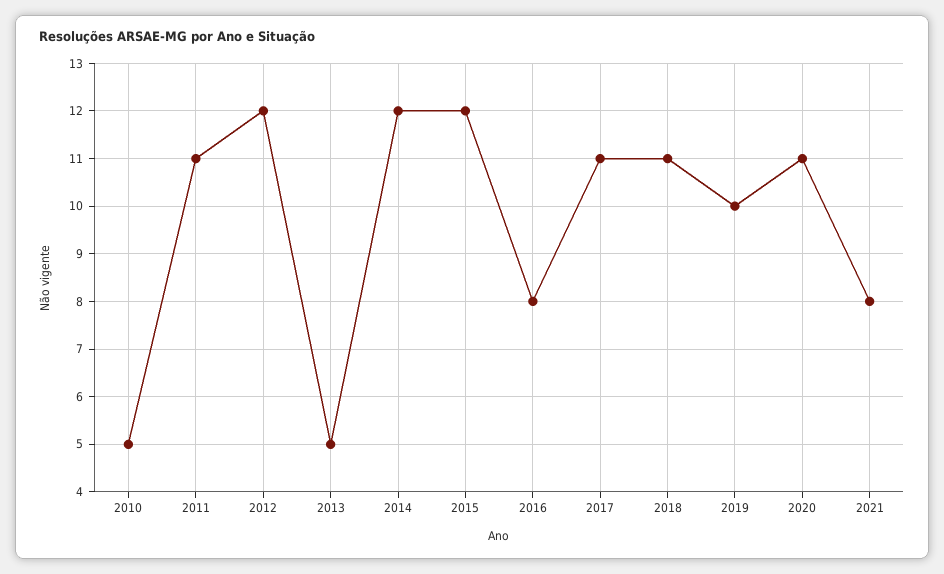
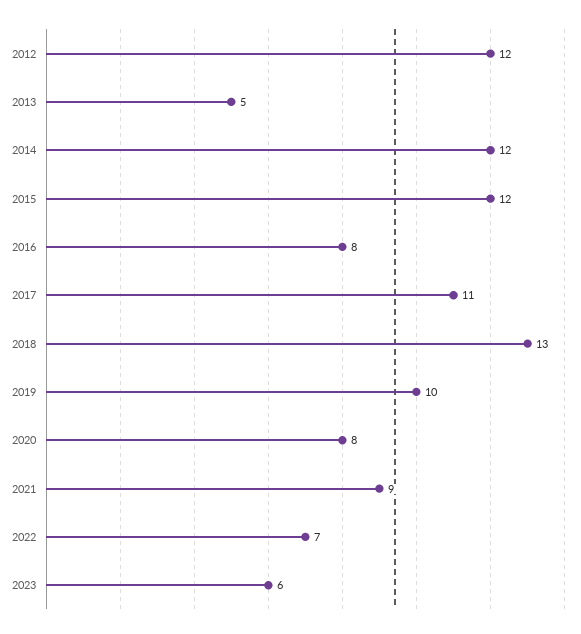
2010: 5 -> none
2011: 11 -> none
2018: 11 -> 13
2020: 11 -> 8
2021: 8 -> 9
2022: none -> 7
2023: none -> 6

